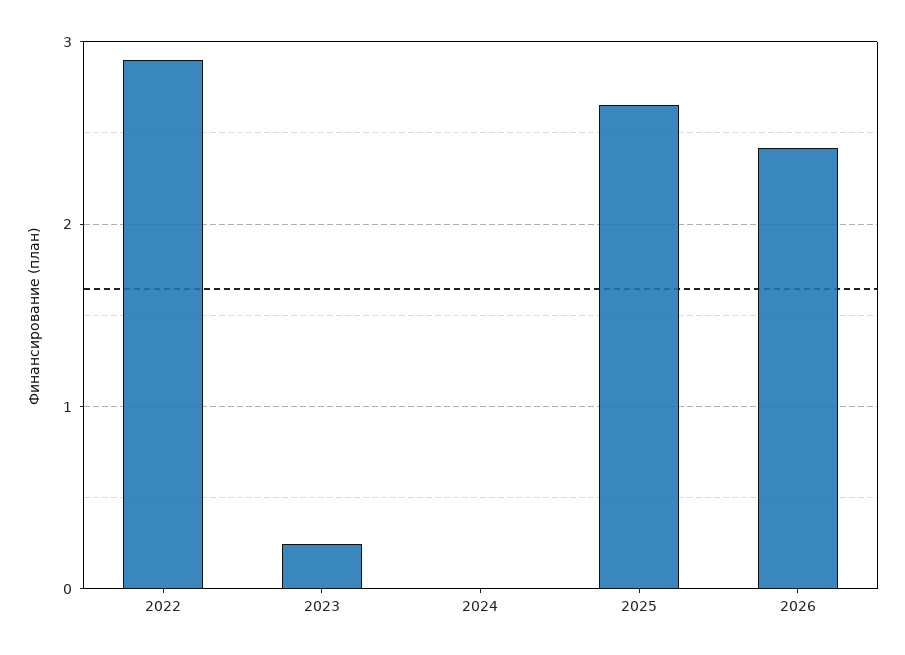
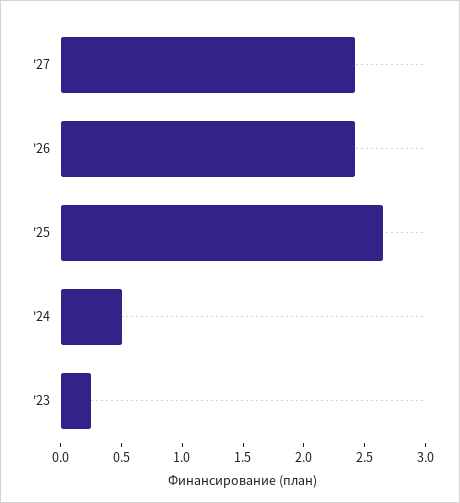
2022: 2.9 -> none
2024: 0 -> 0.5
'27: none -> 2.4

